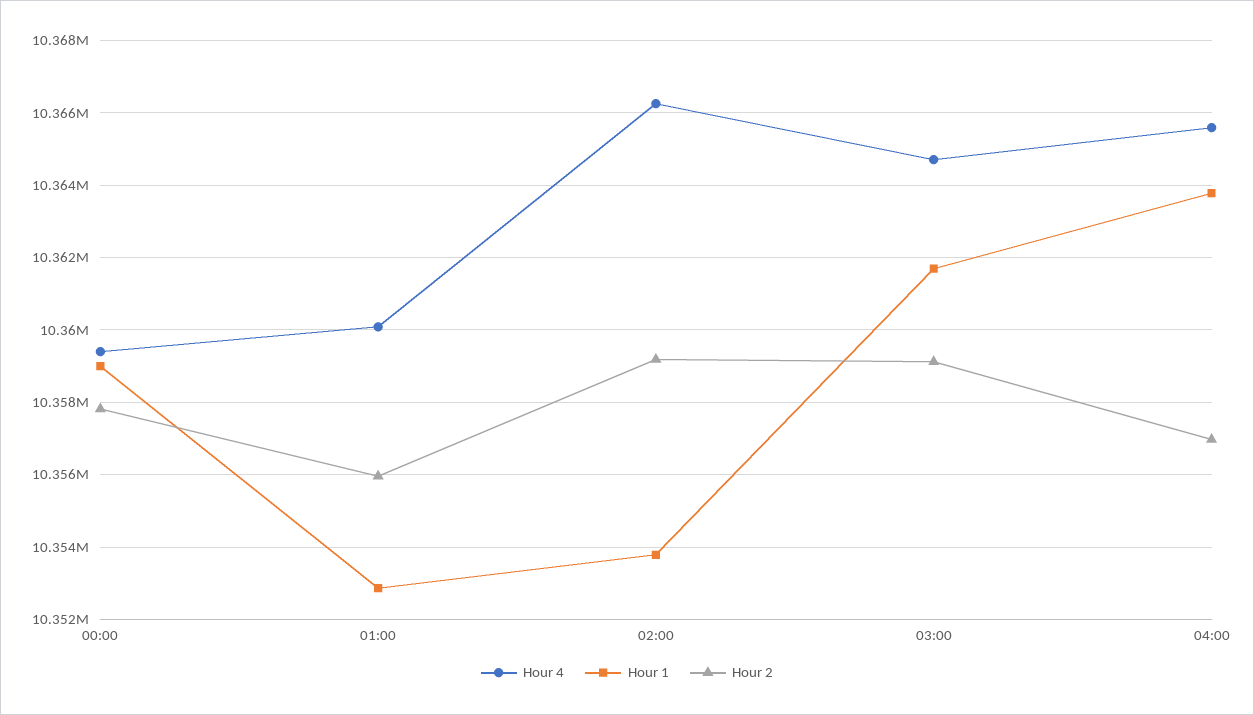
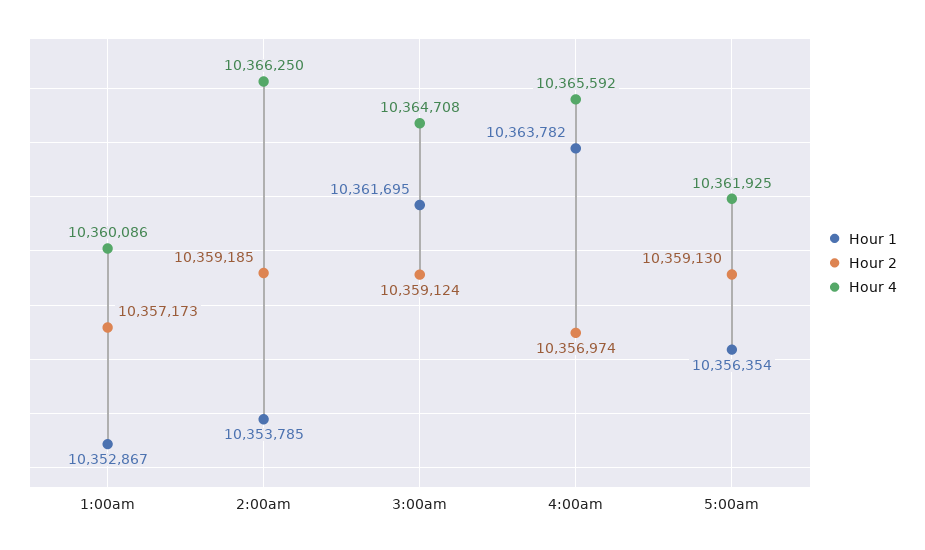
Hour 4, 00:00: 10359400 -> none
Hour 1, 00:00: 10359000 -> none
Hour 2, 00:00: 10357800 -> none
Hour 2, 01:00: 10356000 -> 10357173
Hour 1, 5:00am: none -> 10356354
Hour 2, 5:00am: none -> 10359130
Hour 4, 5:00am: none -> 10361925

